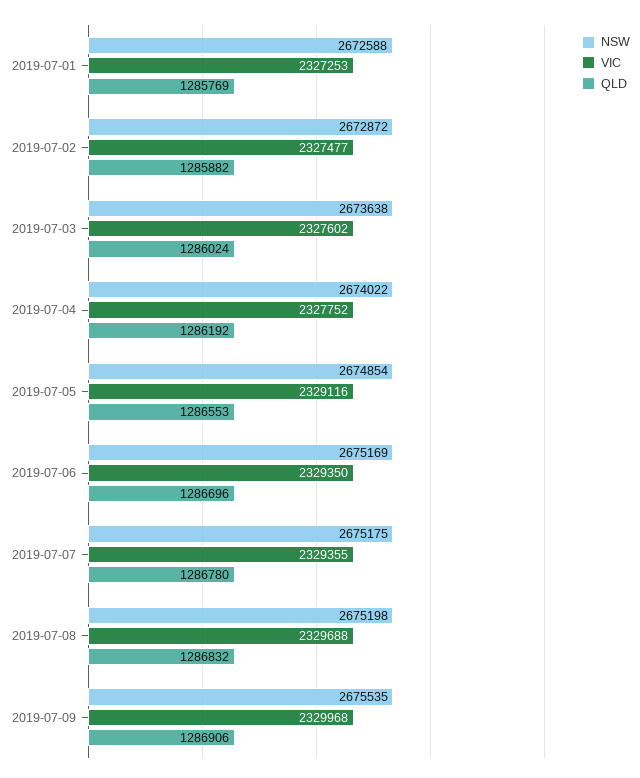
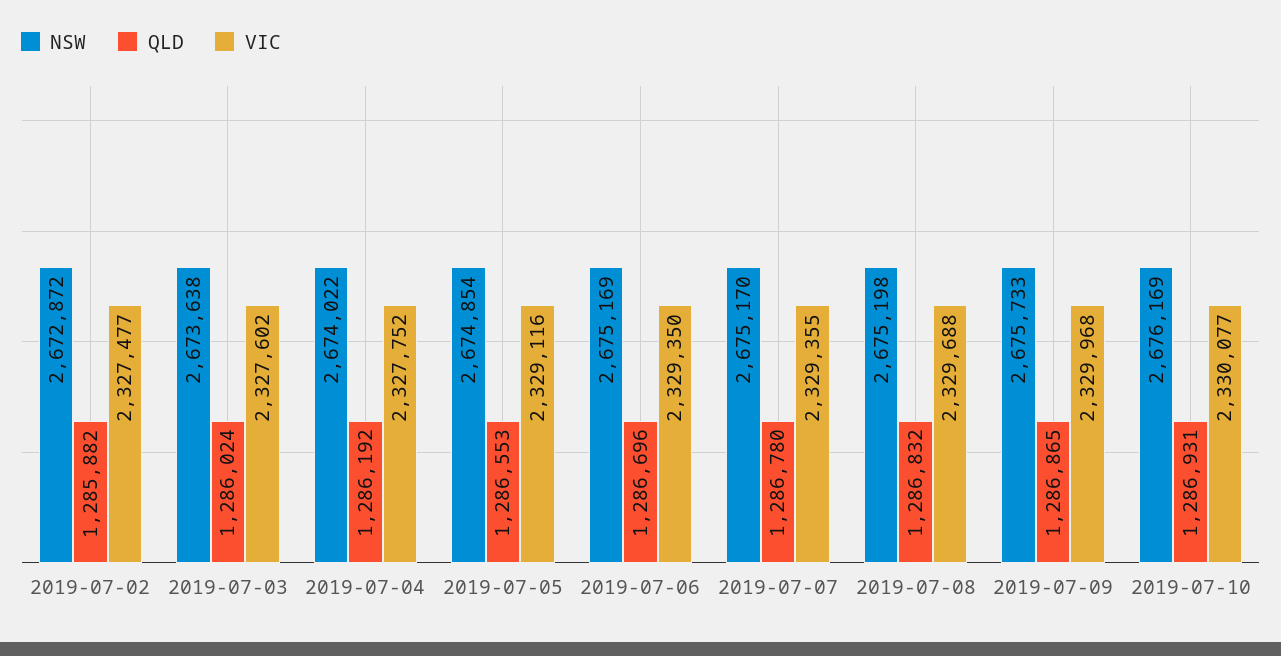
NSW, 2019-07-01: 2672588 -> none
VIC, 2019-07-01: 2327253 -> none
QLD, 2019-07-01: 1285769 -> none
NSW, 2019-07-07: 2675175 -> 2675170
NSW, 2019-07-09: 2675535 -> 2675733
QLD, 2019-07-09: 1286906 -> 1286865
NSW, 2019-07-10: none -> 2676169
QLD, 2019-07-10: none -> 1286931
VIC, 2019-07-10: none -> 2330077

